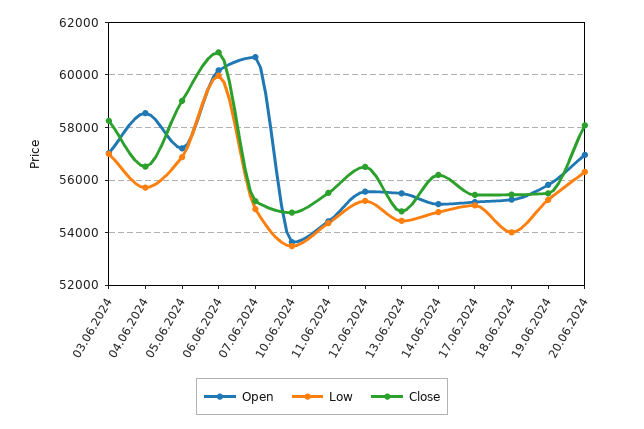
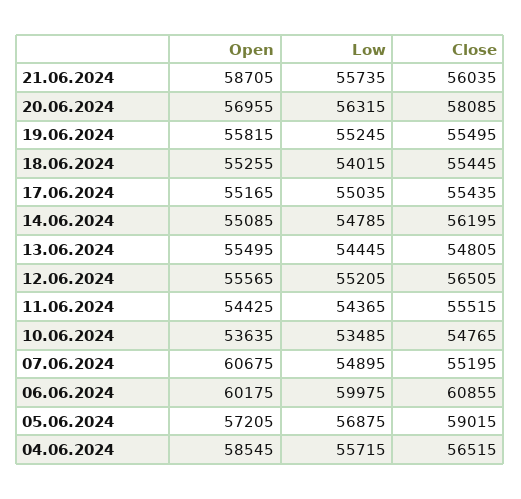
Open, 03.06.2024: 57000 -> none
Low, 03.06.2024: 57000 -> none
Close, 03.06.2024: 58250 -> none
Open, 21.06.2024: none -> 58705
Low, 21.06.2024: none -> 55735
Close, 21.06.2024: none -> 56035

